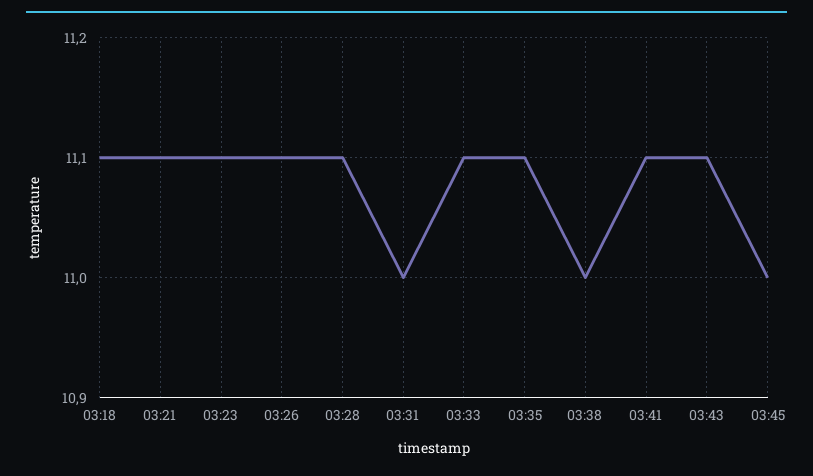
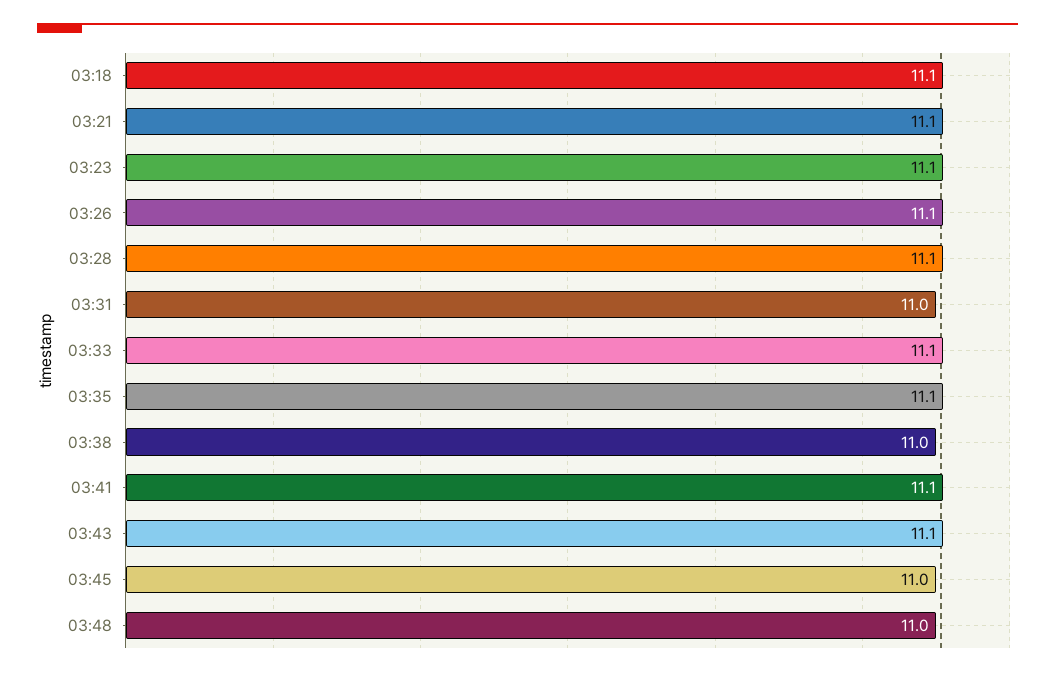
03:48: none -> 11

